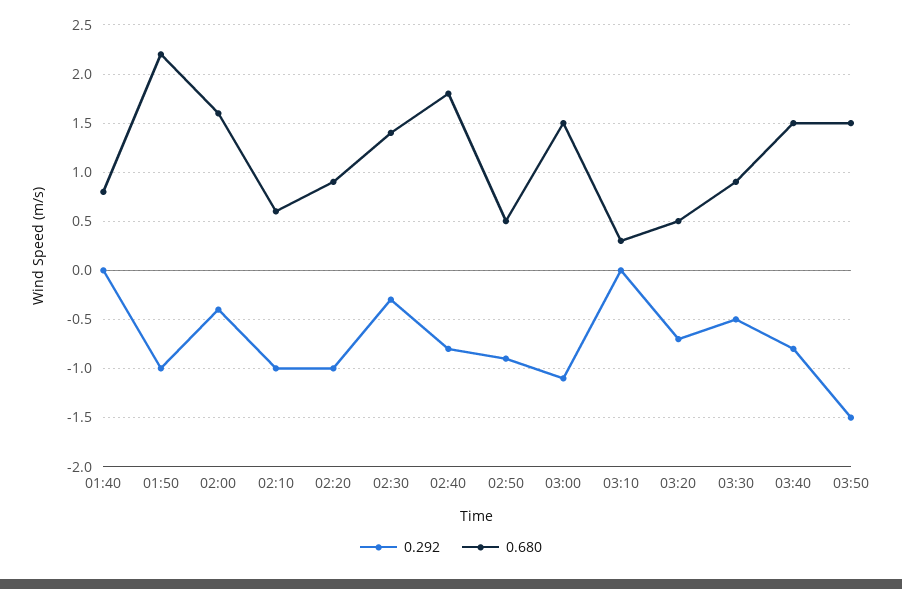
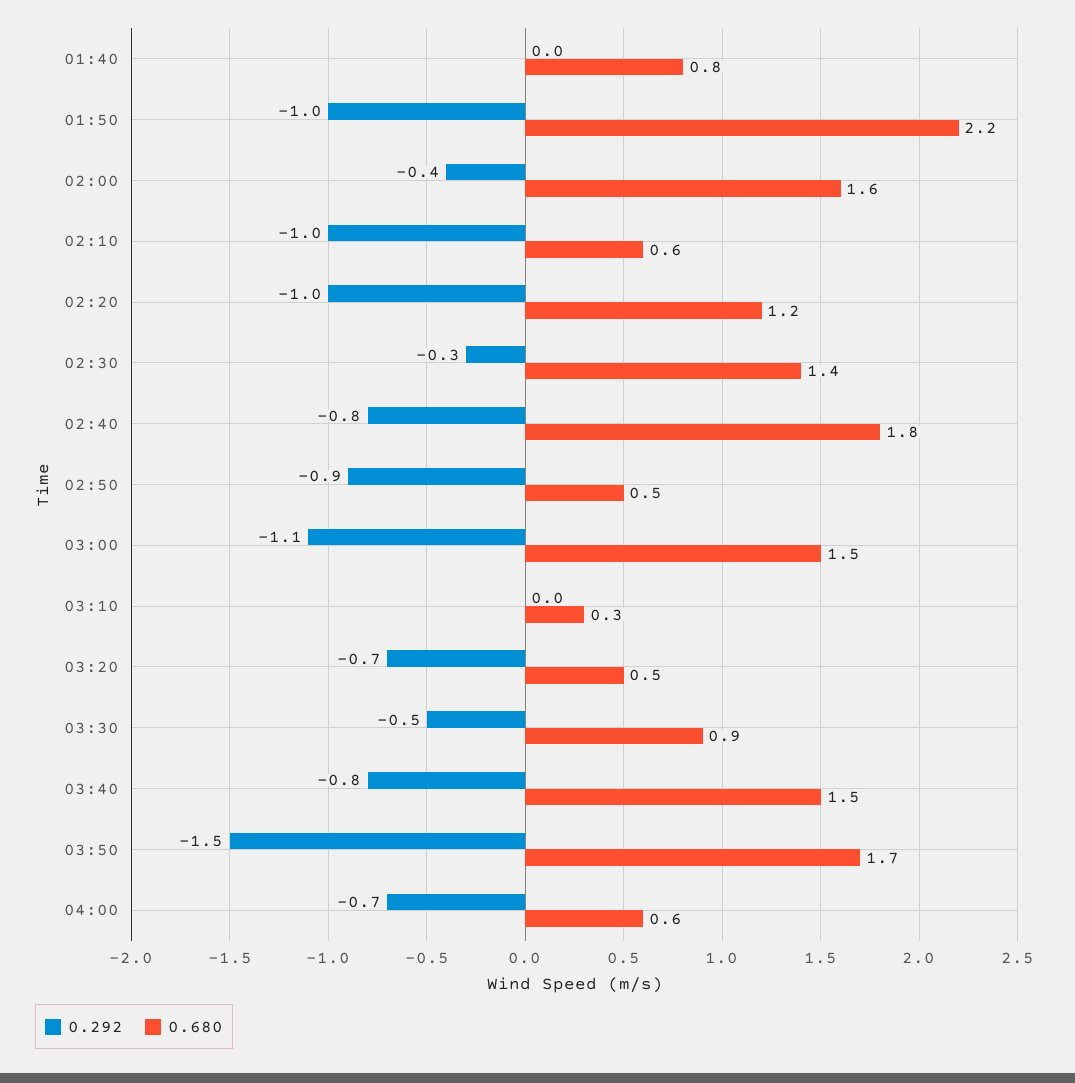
0.680, 02:20: 0.9 -> 1.2
0.680, 03:50: 1.5 -> 1.7
0.292, 04:00: none -> -0.7
0.680, 04:00: none -> 0.6

